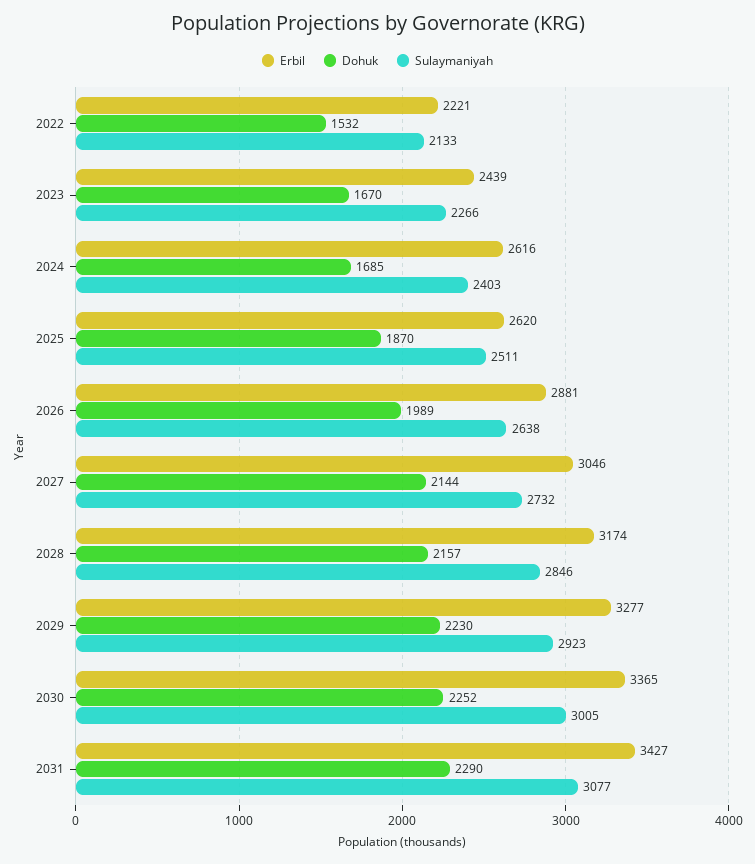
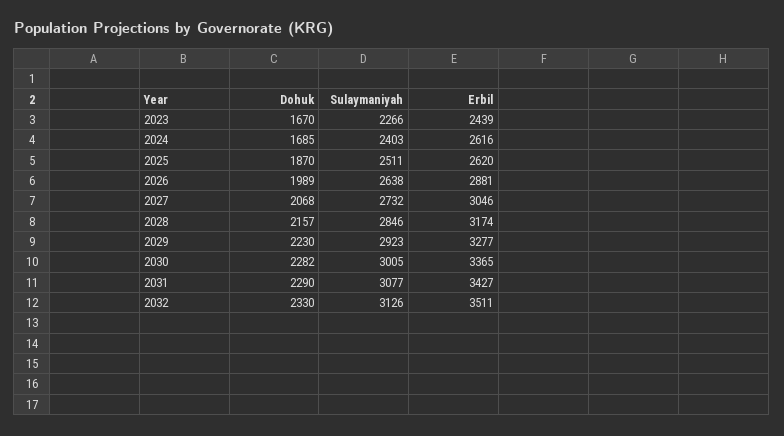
Erbil, 2022: 2221 -> none
Dohuk, 2022: 1532 -> none
Sulaymaniyah, 2022: 2133 -> none
Dohuk, 2027: 2144 -> 2068
Dohuk, 2030: 2252 -> 2282
Dohuk, 2032: none -> 2330
Sulaymaniyah, 2032: none -> 3126
Erbil, 2032: none -> 3511

